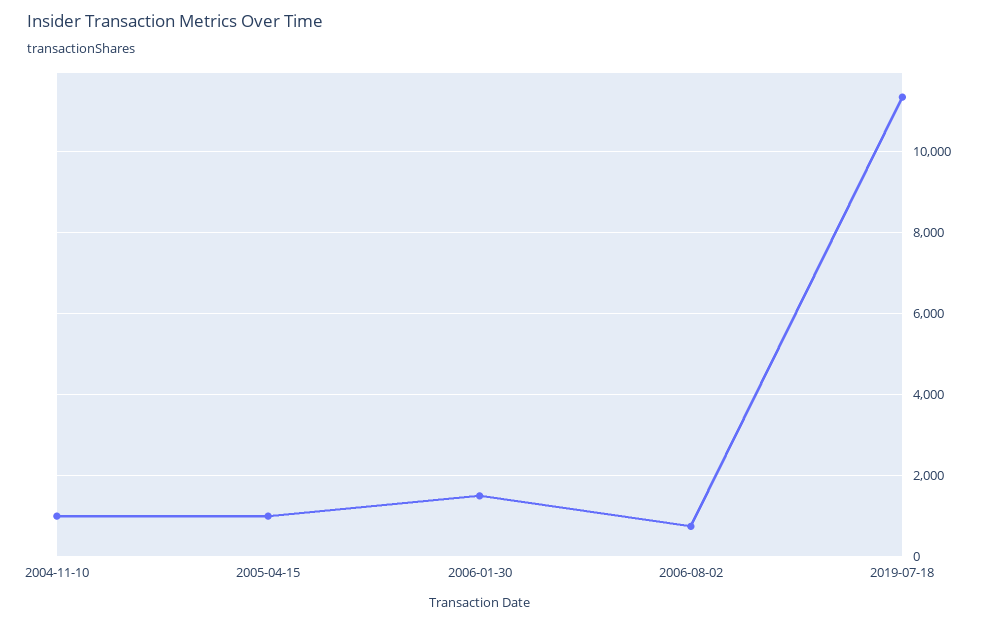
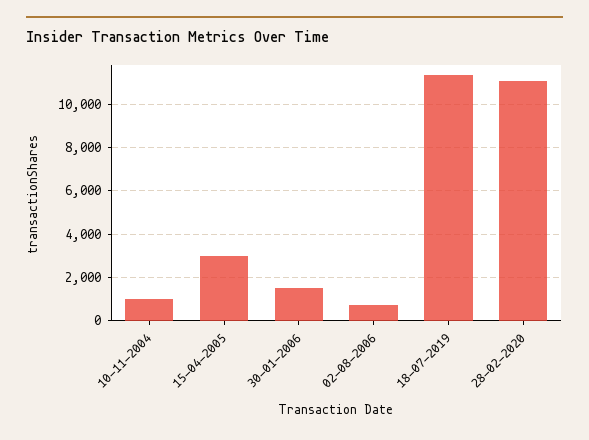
2005-04-15: 1000 -> 3000
28-02-2020: none -> 11000

